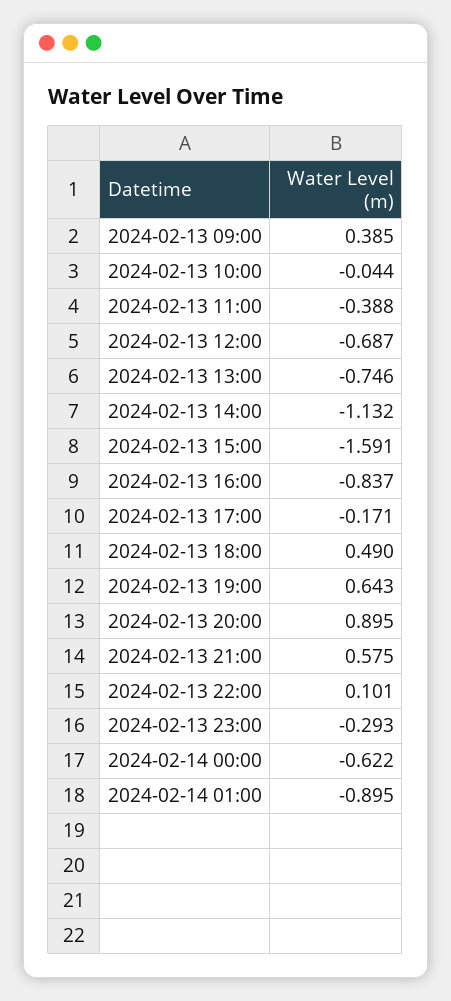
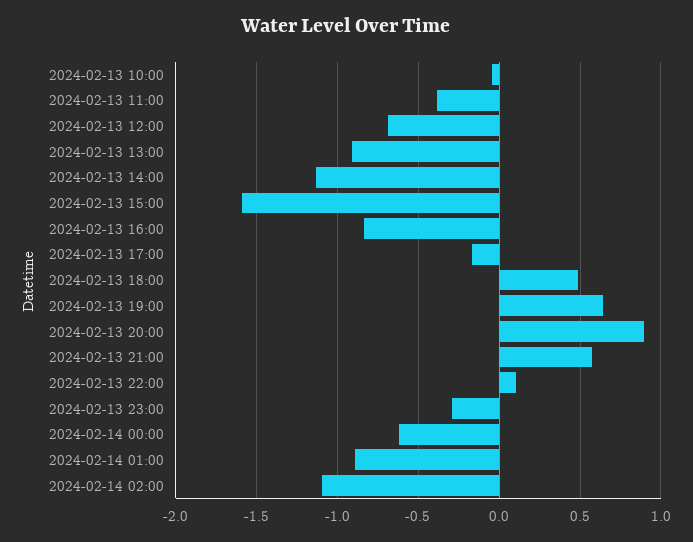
2024-02-13 09:00: 0.385 -> none
2024-02-13 13:00: -0.746 -> -0.9
2024-02-14 02:00: none -> -1.1

